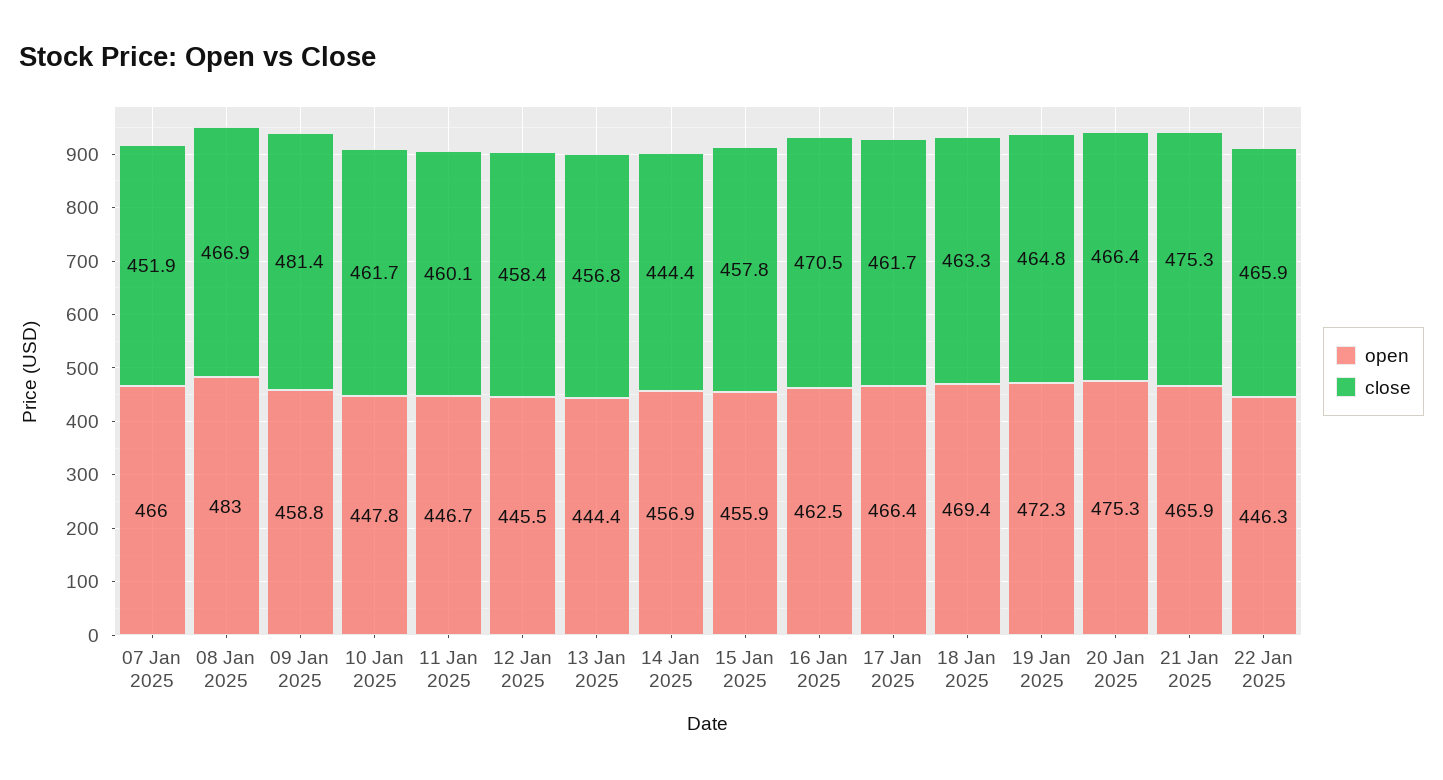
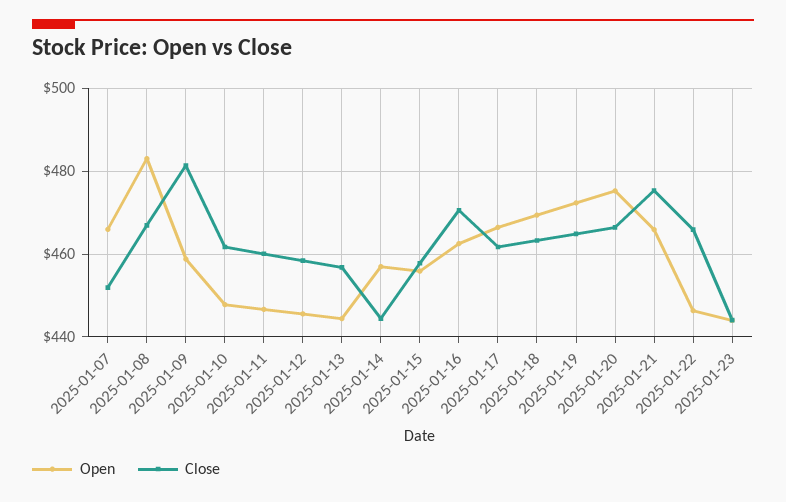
open, 2025-01-23: none -> 444
close, 2025-01-23: none -> 444

